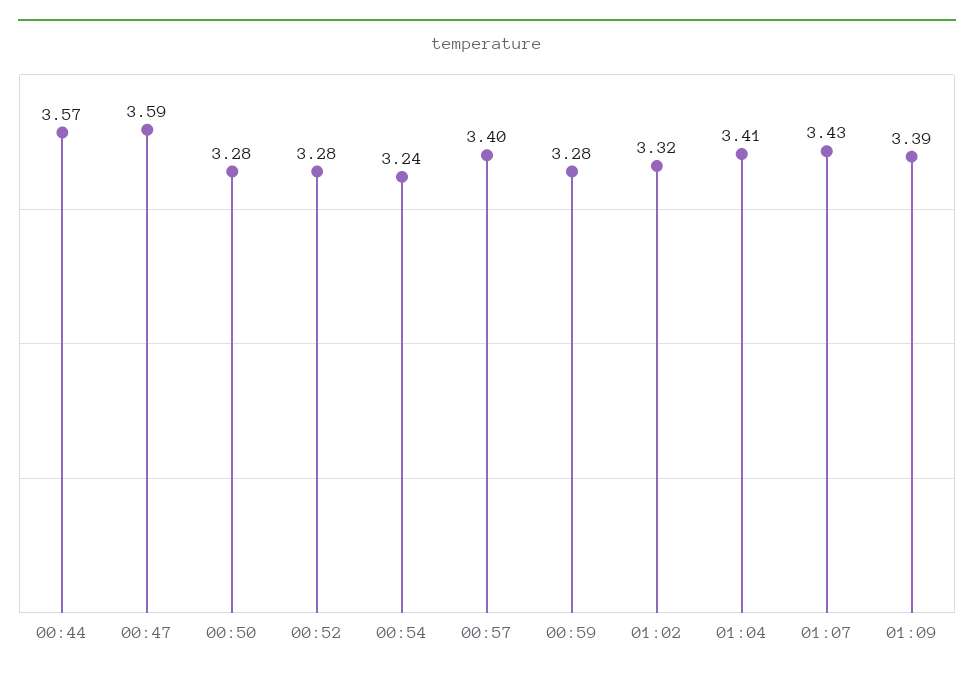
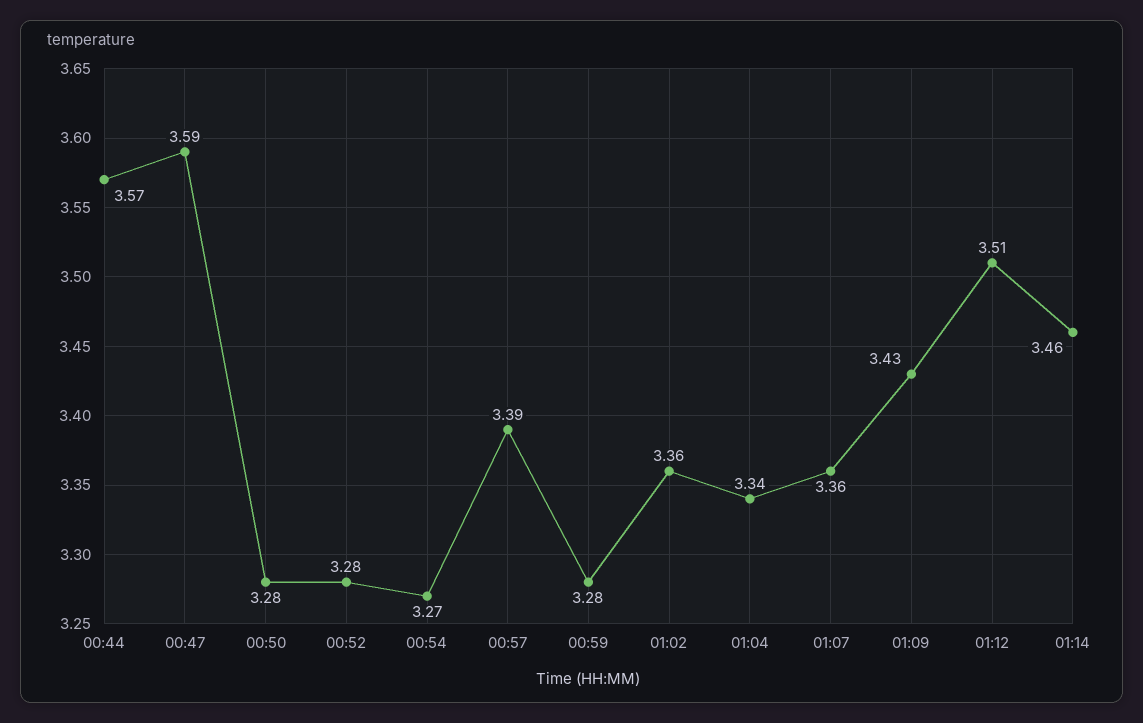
00:54: 3.24 -> 3.27
00:57: 3.4 -> 3.39
01:02: 3.32 -> 3.36
01:04: 3.41 -> 3.34
01:07: 3.43 -> 3.36
01:09: 3.39 -> 3.43
01:12: none -> 3.51
01:14: none -> 3.46

